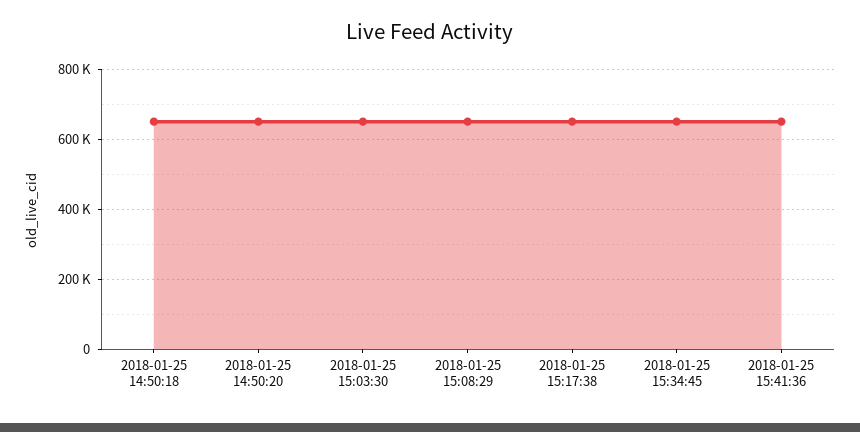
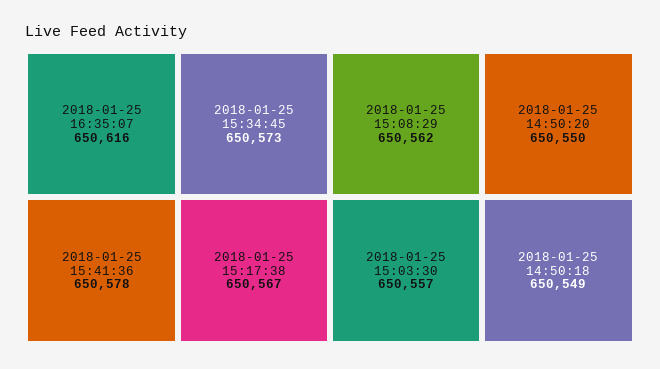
2018-01-25 16:35:07: none -> 650616

